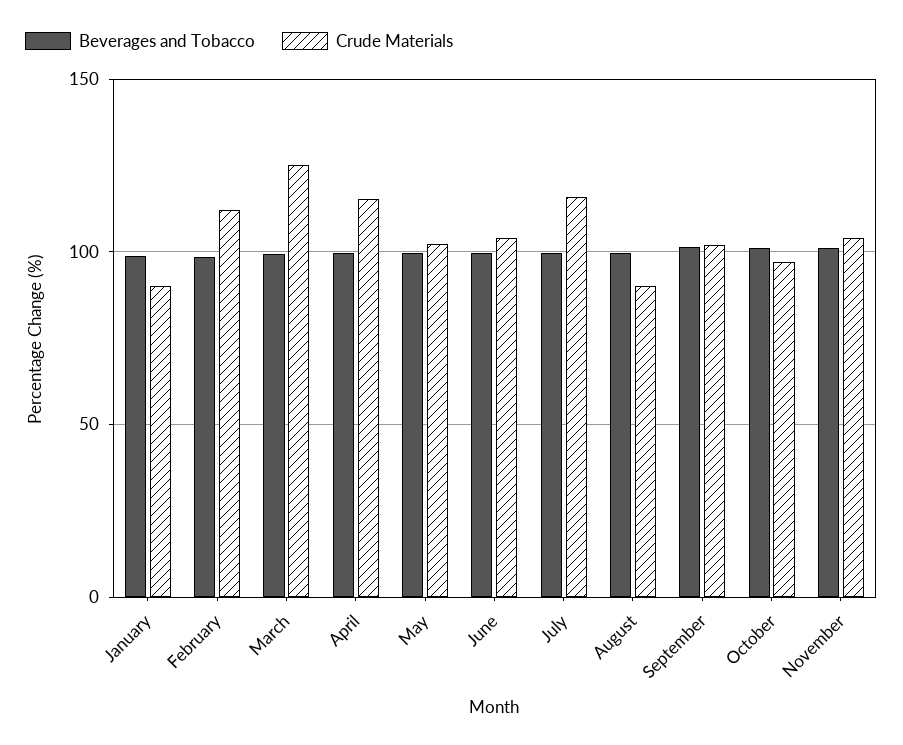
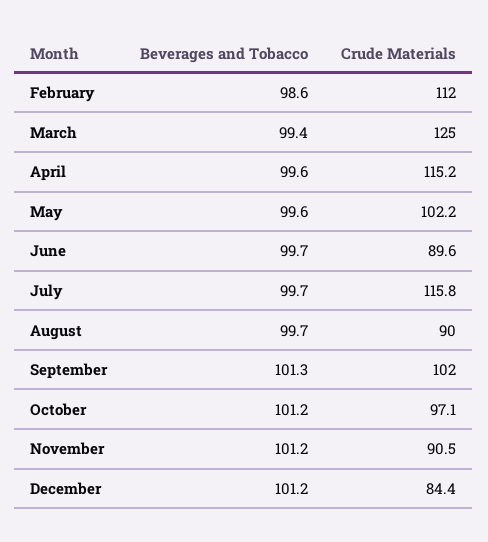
Beverages and Tobacco, January: 100 -> none
Crude Materials, January: 90 -> none
Crude Materials, June: 105 -> 89.6
Crude Materials, November: 105 -> 90.5
Beverages and Tobacco, December: none -> 101.2
Crude Materials, December: none -> 84.4

